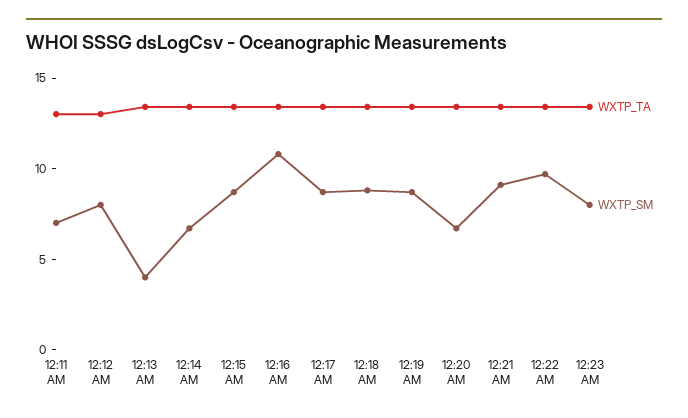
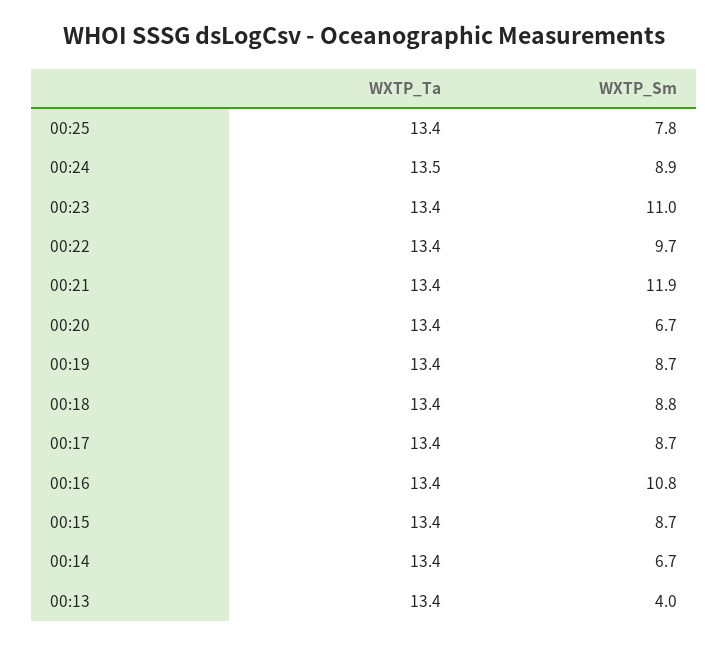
WXTP_TA, 12:11 AM: 13 -> none
WXTP_SM, 12:11 AM: 7 -> none
WXTP_TA, 12:12 AM: 13 -> none
WXTP_SM, 12:12 AM: 8 -> none
WXTP_SM, 12:21 AM: 9 -> 11.9
WXTP_SM, 12:23 AM: 8 -> 11
WXTP_TA, 00:25: none -> 13.4
WXTP_SM, 00:25: none -> 7.8
WXTP_TA, 00:24: none -> 13.5
WXTP_SM, 00:24: none -> 8.9

